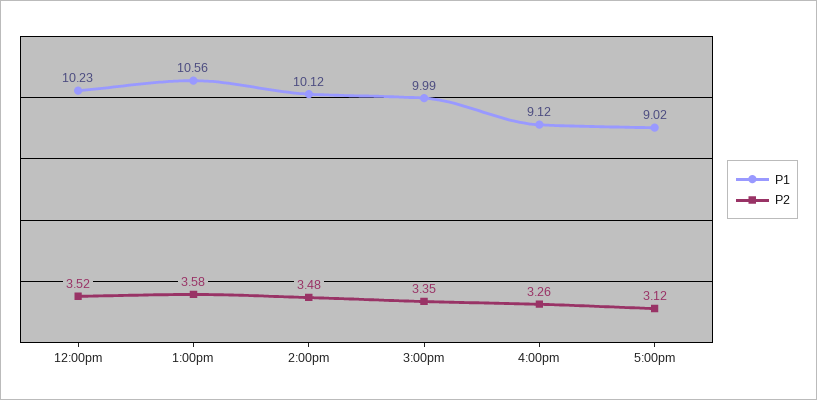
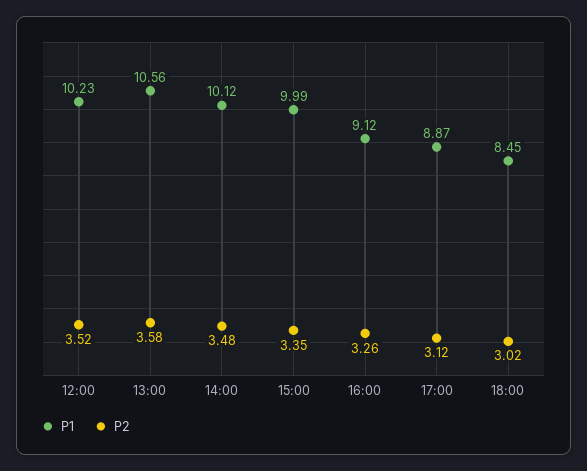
P1, 5:00pm: 9.02 -> 8.87
P1, 18:00: none -> 8.45
P2, 18:00: none -> 3.02

